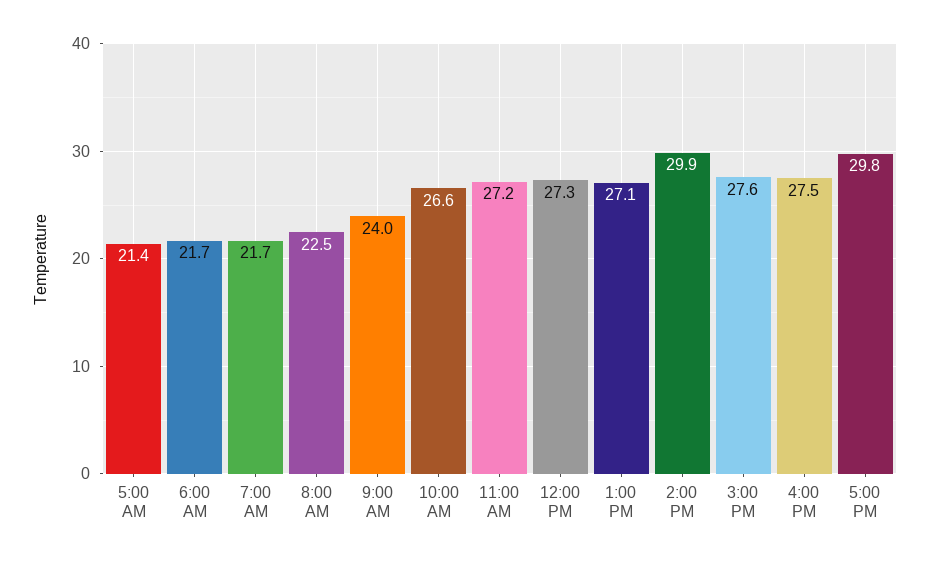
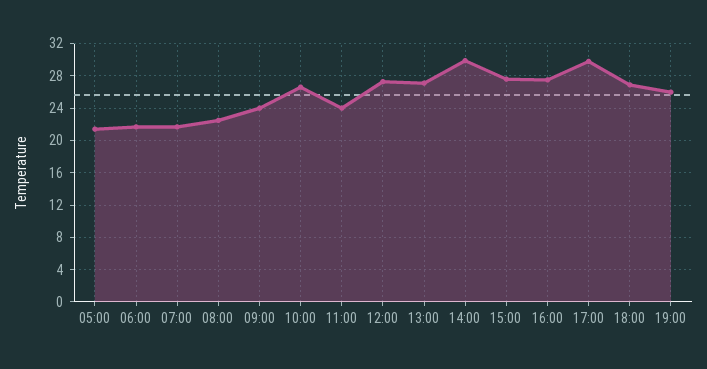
11:00 AM: 27.2 -> 24
18:00: none -> 27
19:00: none -> 26

